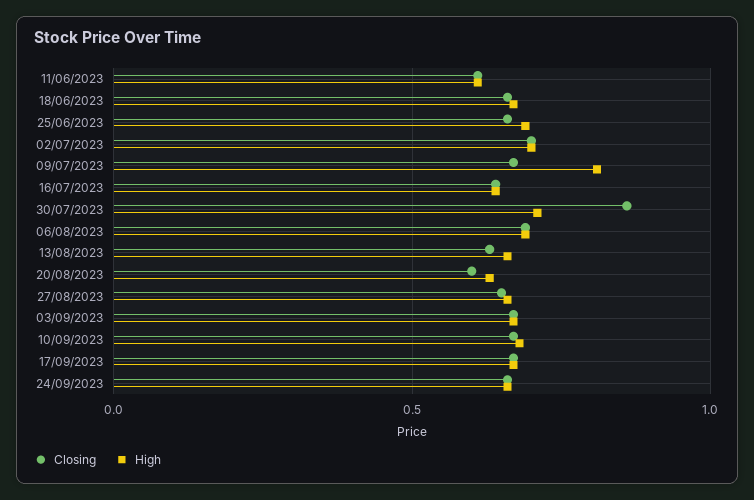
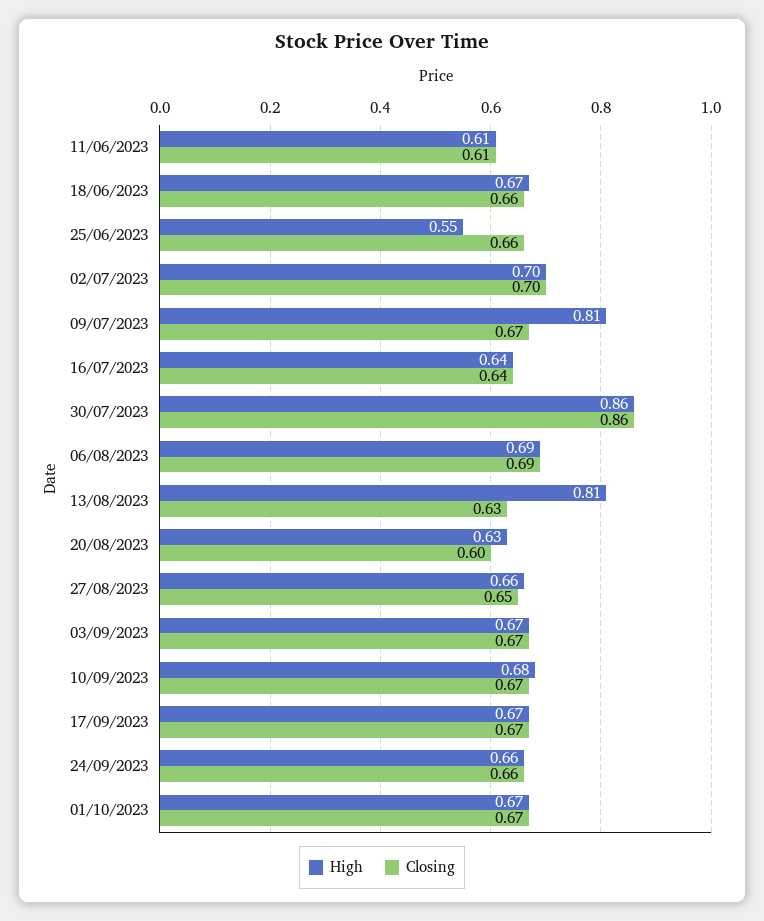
High, 25/06/2023: 0.7 -> 0.55
High, 30/07/2023: 0.7 -> 0.86
High, 13/08/2023: 0.65 -> 0.81
High, 01/10/2023: none -> 0.67
Closing, 01/10/2023: none -> 0.67

